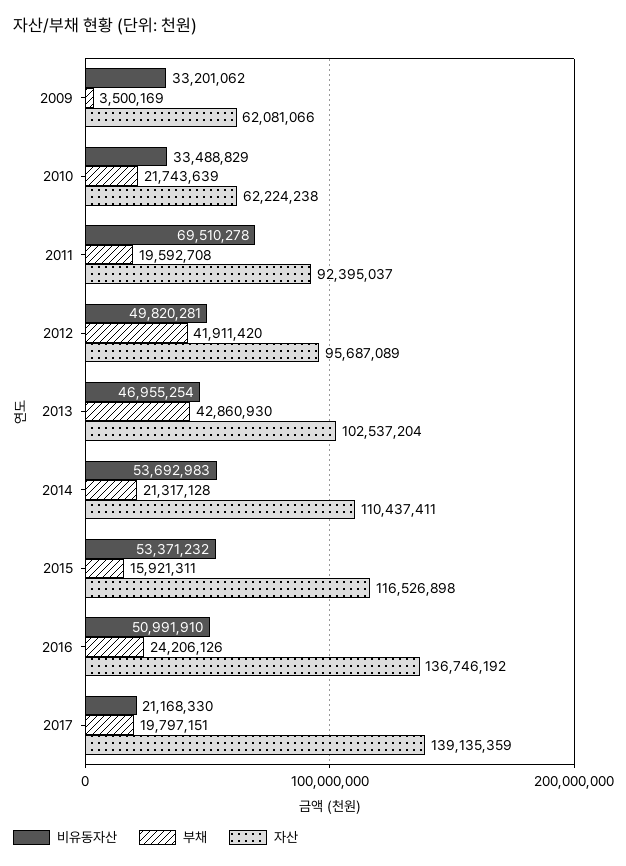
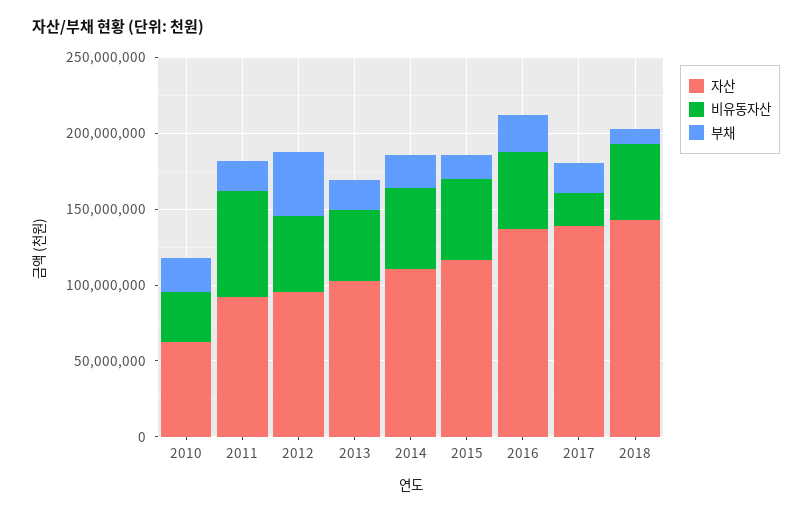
비유동자산, 2009: 33201062 -> none
부채, 2009: 3500169 -> none
자산, 2009: 62081066 -> none
부채, 2013: 42860930 -> 20000000
자산, 2018: none -> 140000000
비유동자산, 2018: none -> 50000000
부채, 2018: none -> 10000000

